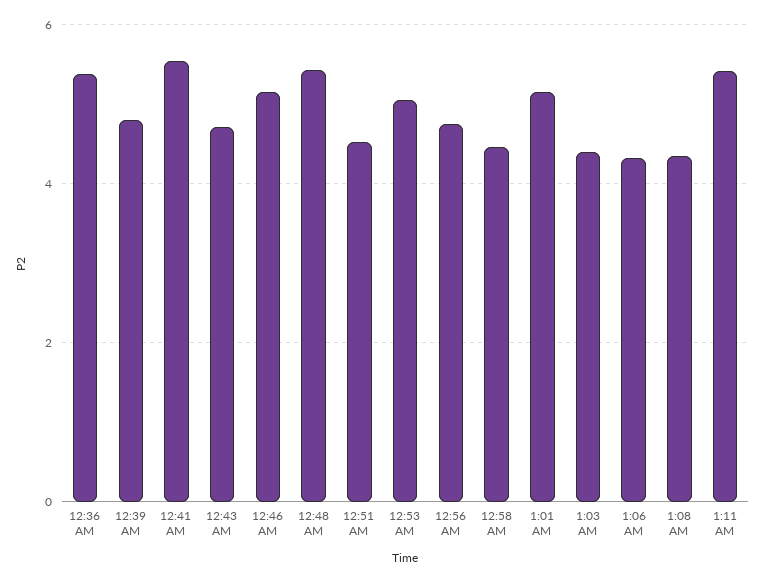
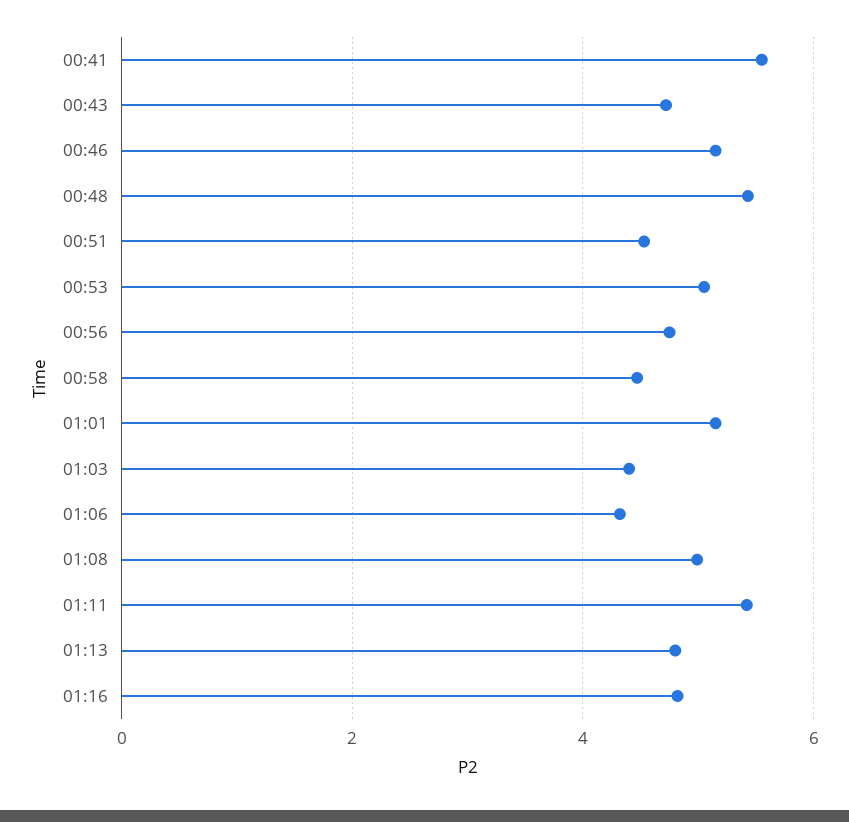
12:36 AM: 5.4 -> none
12:39 AM: 4.8 -> none
1:08 AM: 4.4 -> 5
01:13: none -> 4.8
01:16: none -> 4.8

